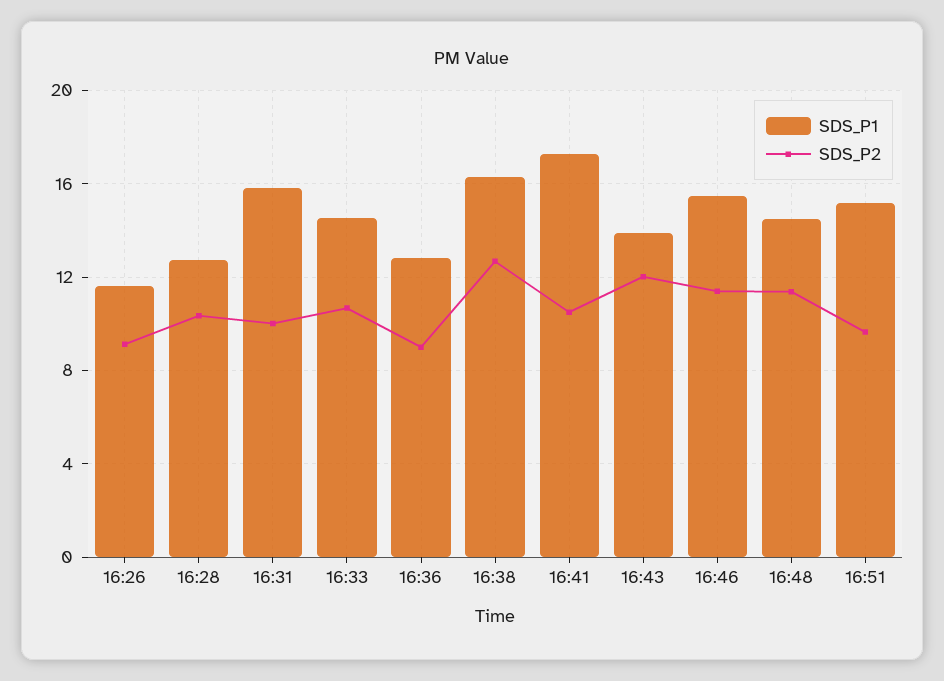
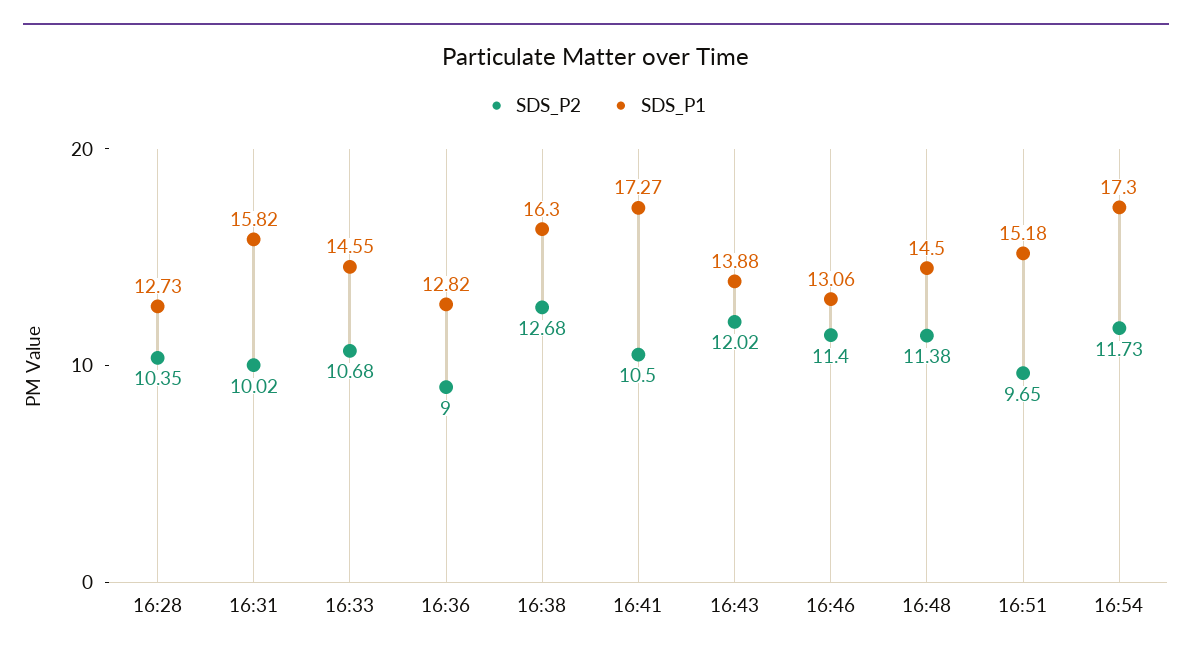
SDS_P1, 16:26: 11.5 -> none
SDS_P2, 16:26: 9 -> none
SDS_P1, 16:46: 15.5 -> 13.06
SDS_P2, 16:54: none -> 11.73
SDS_P1, 16:54: none -> 17.3

